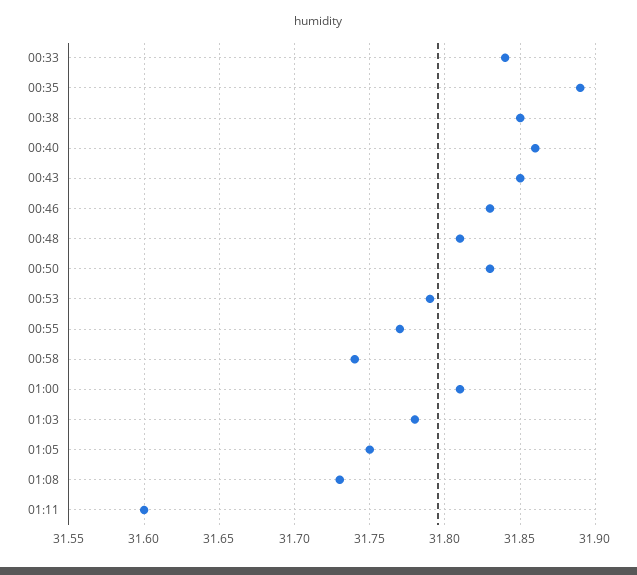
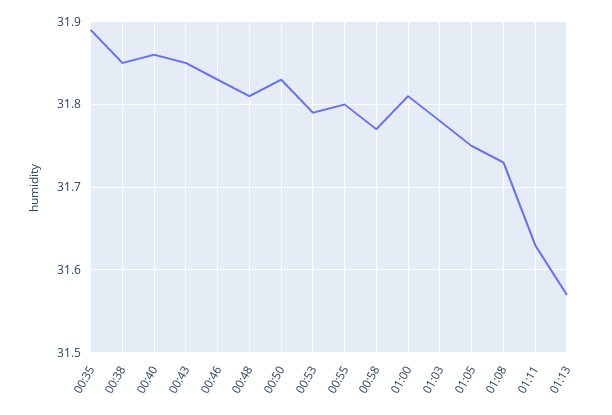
00:33: 31.84 -> none
00:55: 31.77 -> 31.8
00:58: 31.74 -> 31.77
01:11: 31.6 -> 31.63
01:13: none -> 31.57

